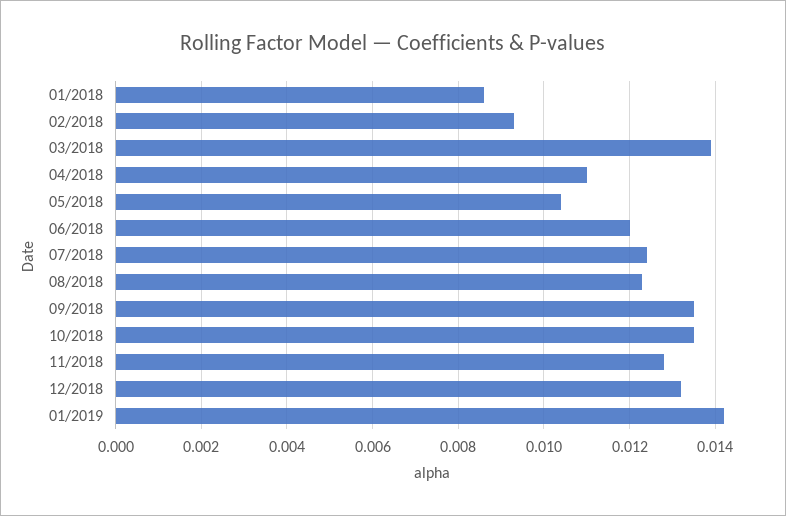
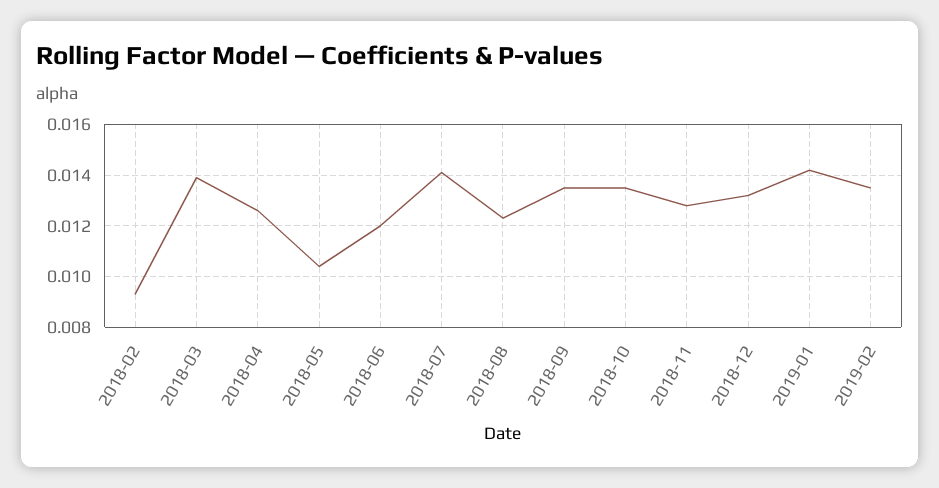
01/2018: 0.0085 -> none
04/2018: 0.011 -> 0.0125
07/2018: 0.0125 -> 0.014
2019-02: none -> 0.0135

